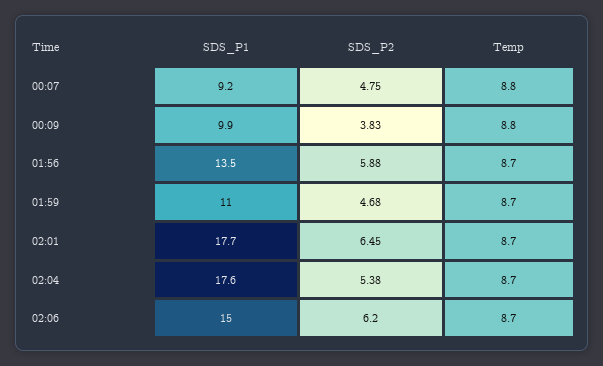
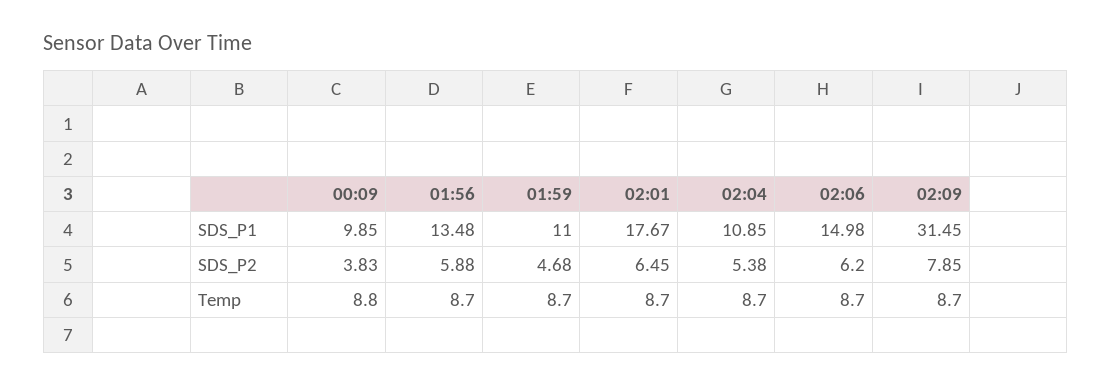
SDS_P1, 00:07: 9.2 -> none
SDS_P2, 00:07: 4.75 -> none
Temp, 00:07: 8.8 -> none
SDS_P1, 02:04: 17.6 -> 10.85
SDS_P1, 02:09: none -> 31.45
SDS_P2, 02:09: none -> 7.85
Temp, 02:09: none -> 8.7

